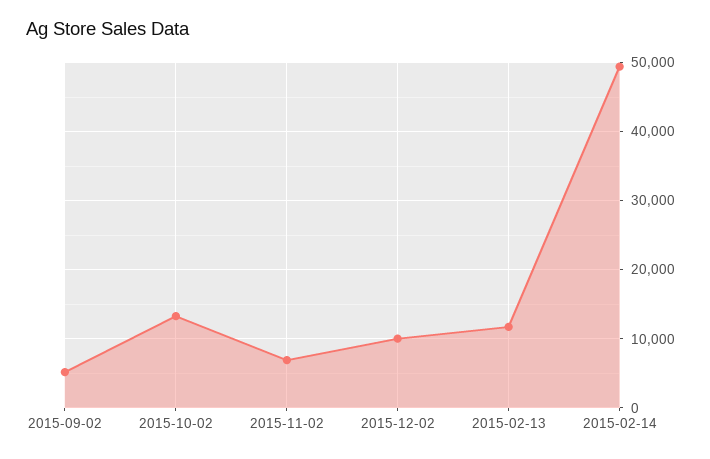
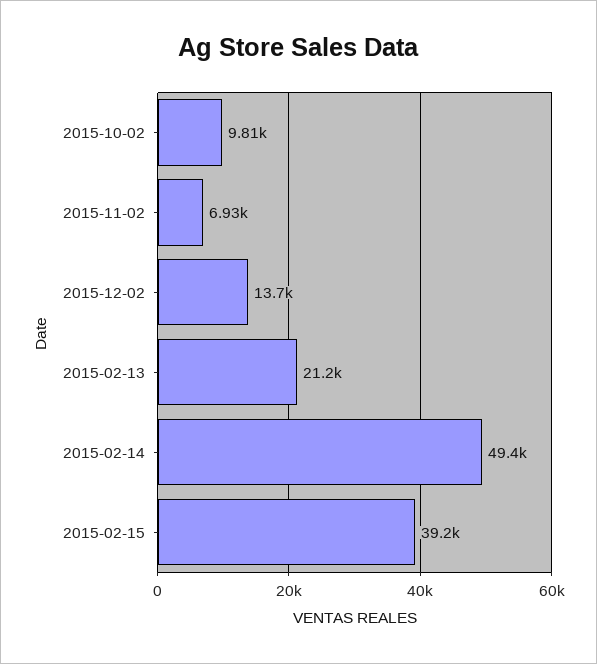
2015-09-02: 5000 -> none
2015-10-02: 13000 -> 9810
2015-12-02: 10000 -> 13700
2015-02-13: 12000 -> 21200
2015-02-15: none -> 39200

